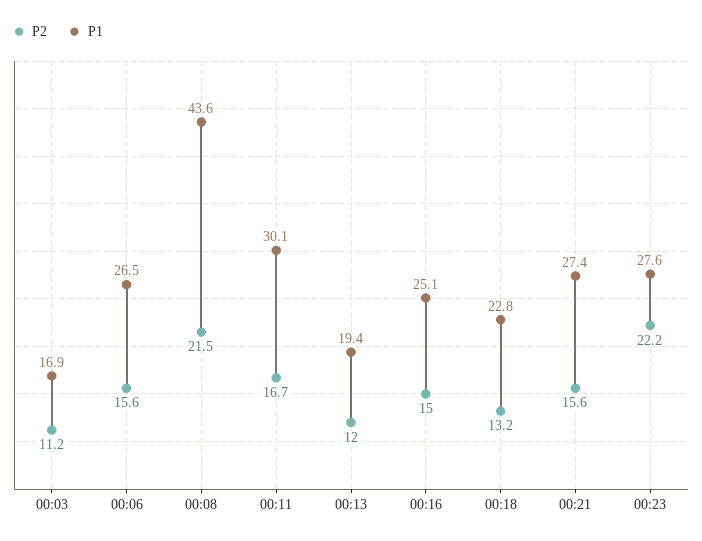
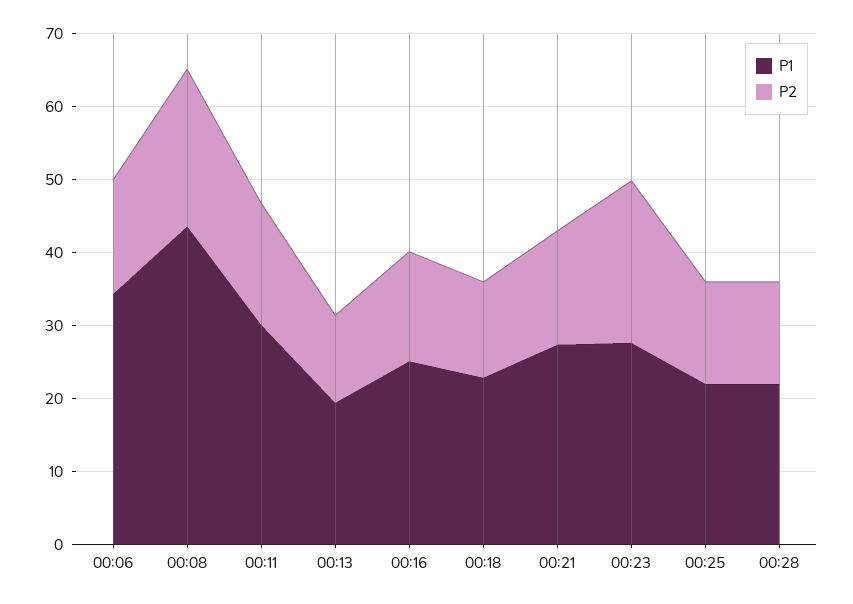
P2, 00:03: 11.2 -> none
P1, 00:03: 16.9 -> none
P1, 00:06: 26.5 -> 34
P1, 00:25: none -> 22
P2, 00:25: none -> 14
P1, 00:28: none -> 22
P2, 00:28: none -> 14

